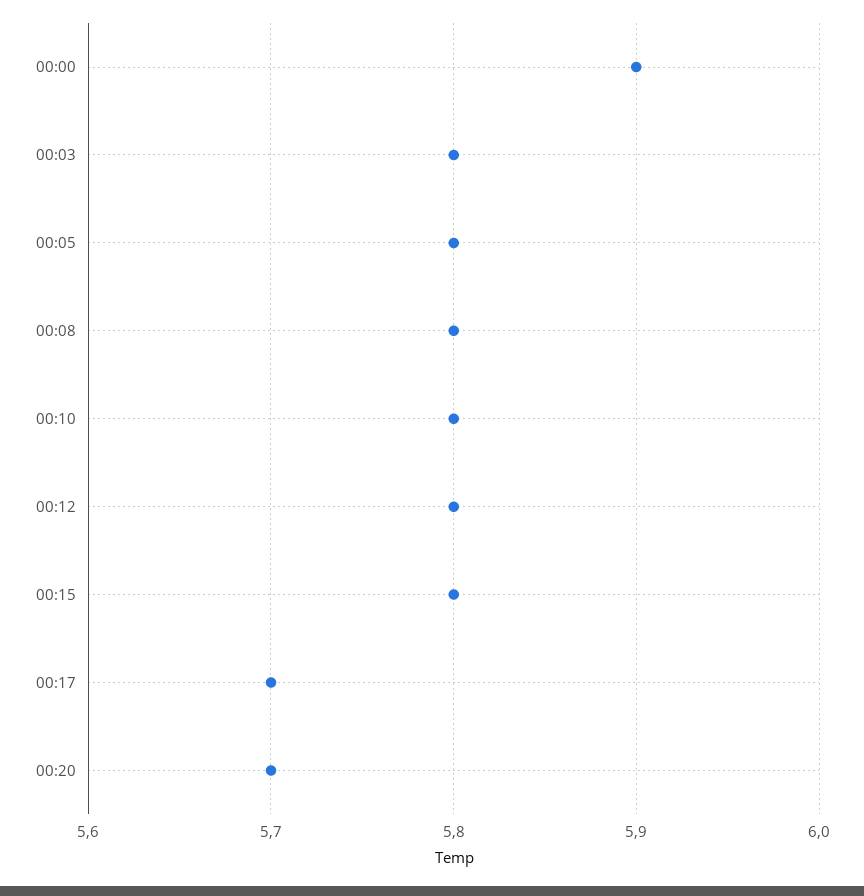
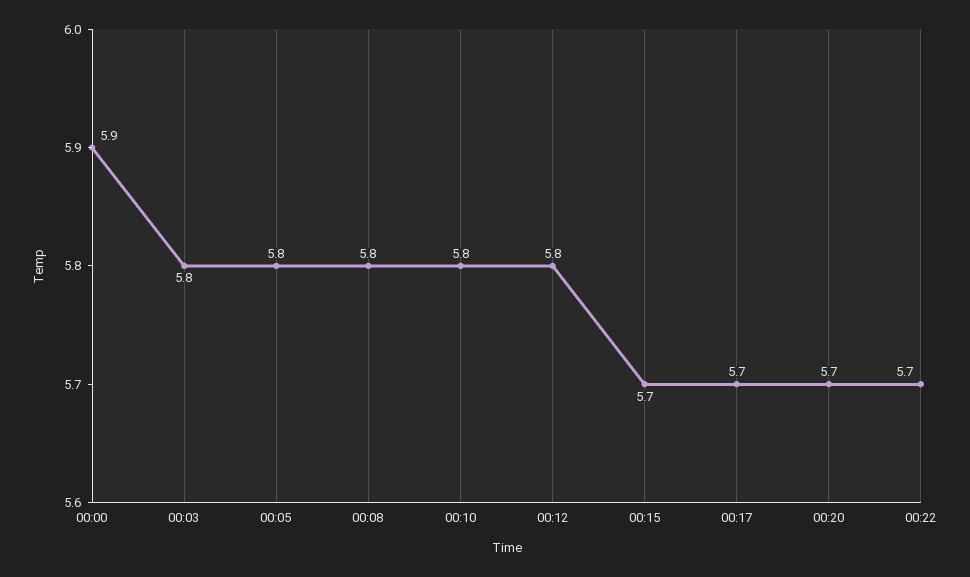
00:15: 5.8 -> 5.7
00:22: none -> 5.7

